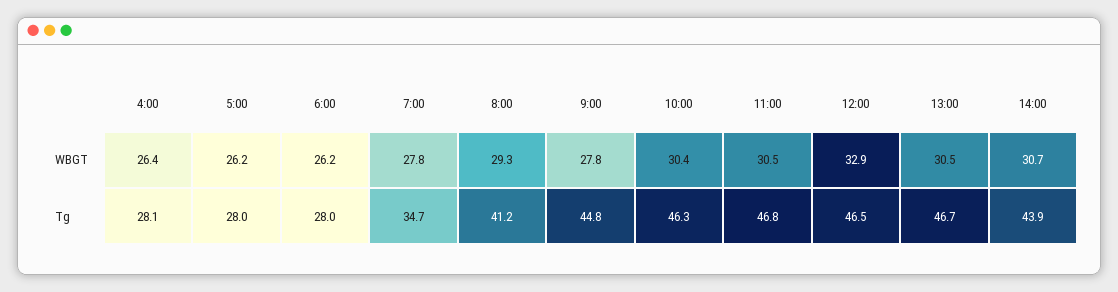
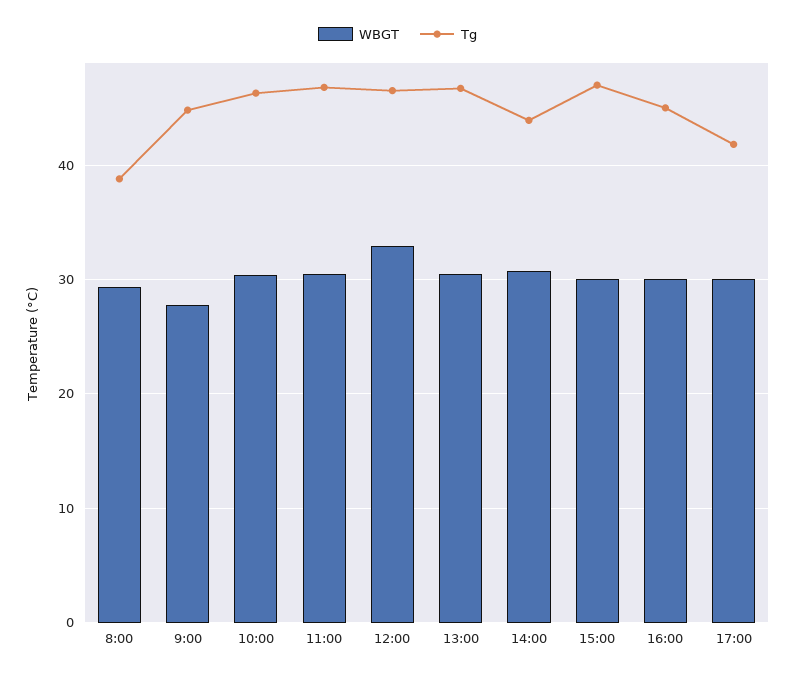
WBGT, 4:00: 26.4 -> none
WBGT, 5:00: 26.2 -> none
WBGT, 6:00: 26.2 -> none
WBGT, 7:00: 27.8 -> none
Tg, 4:00: 28.1 -> none
Tg, 5:00: 28 -> none
Tg, 6:00: 28 -> none
Tg, 7:00: 34.7 -> none
Tg, 8:00: 41.2 -> 39
WBGT, 15:00: none -> 30
Tg, 15:00: none -> 47
WBGT, 16:00: none -> 30
Tg, 16:00: none -> 45
WBGT, 17:00: none -> 30
Tg, 17:00: none -> 42

